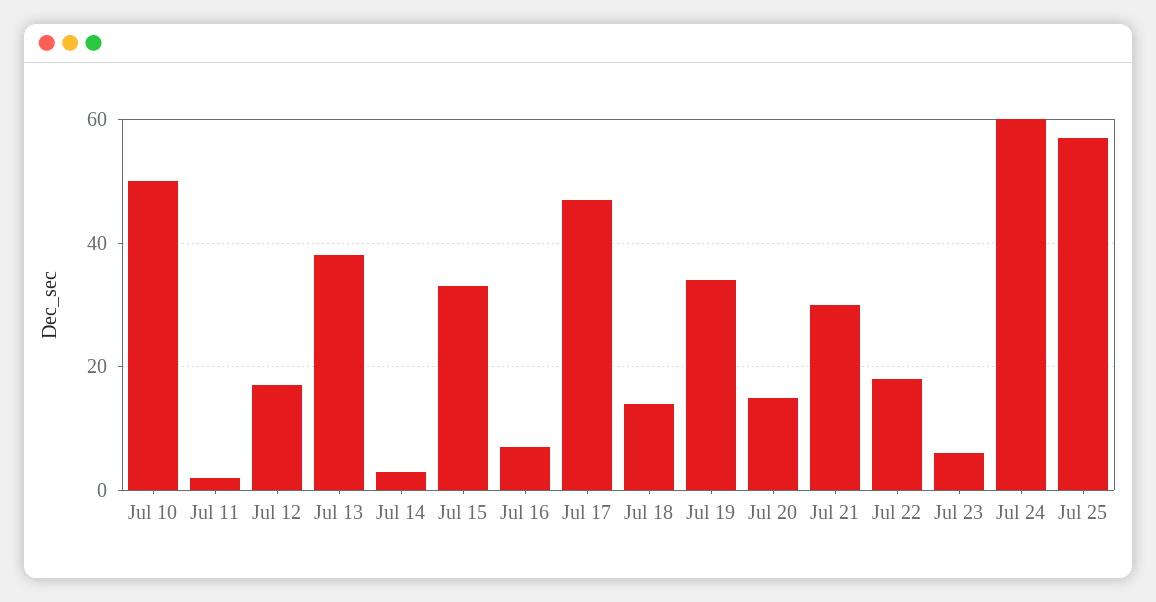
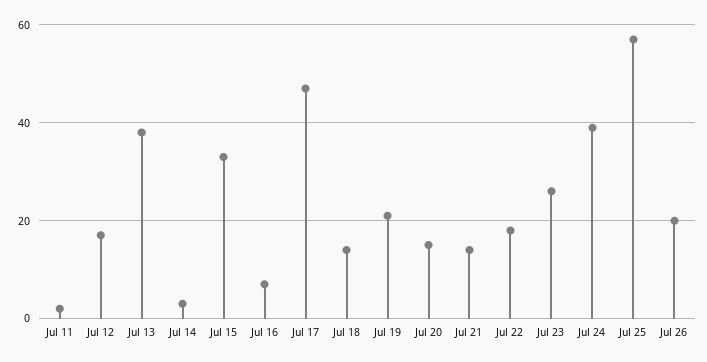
Jul 10: 50 -> none
Jul 19: 35 -> 20
Jul 21: 30 -> 15
Jul 23: 5 -> 25
Jul 24: 60 -> 40
Jul 26: none -> 20

